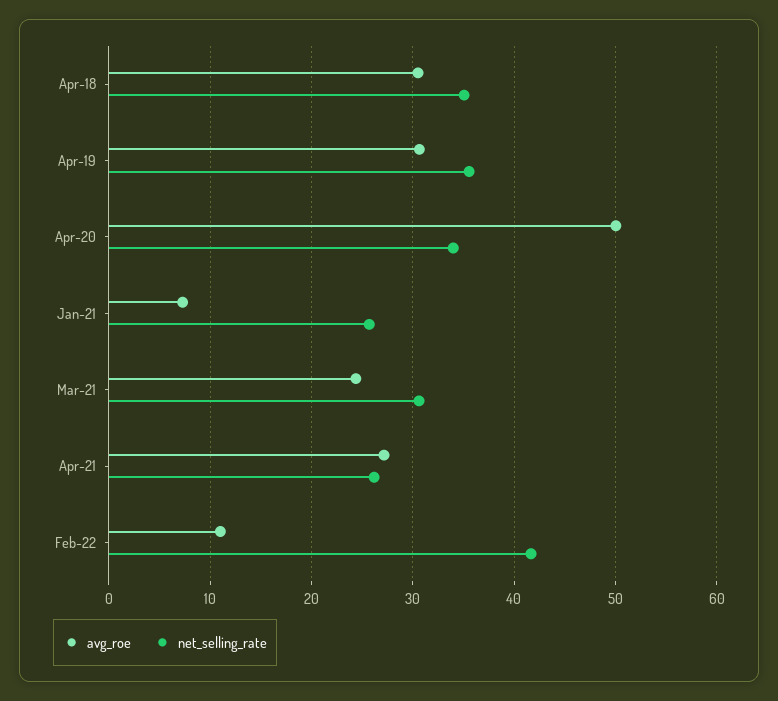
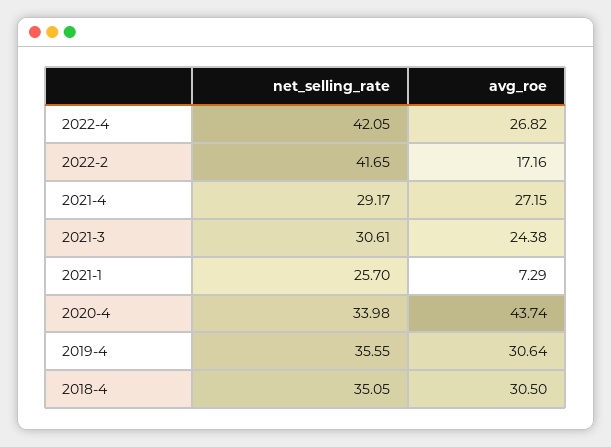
avg_roe, Apr-20: 50 -> 43.74
net_selling_rate, Apr-21: 26 -> 29.17
avg_roe, Feb-22: 11 -> 17.16
net_selling_rate, 2022-4: none -> 42.05
avg_roe, 2022-4: none -> 26.82

